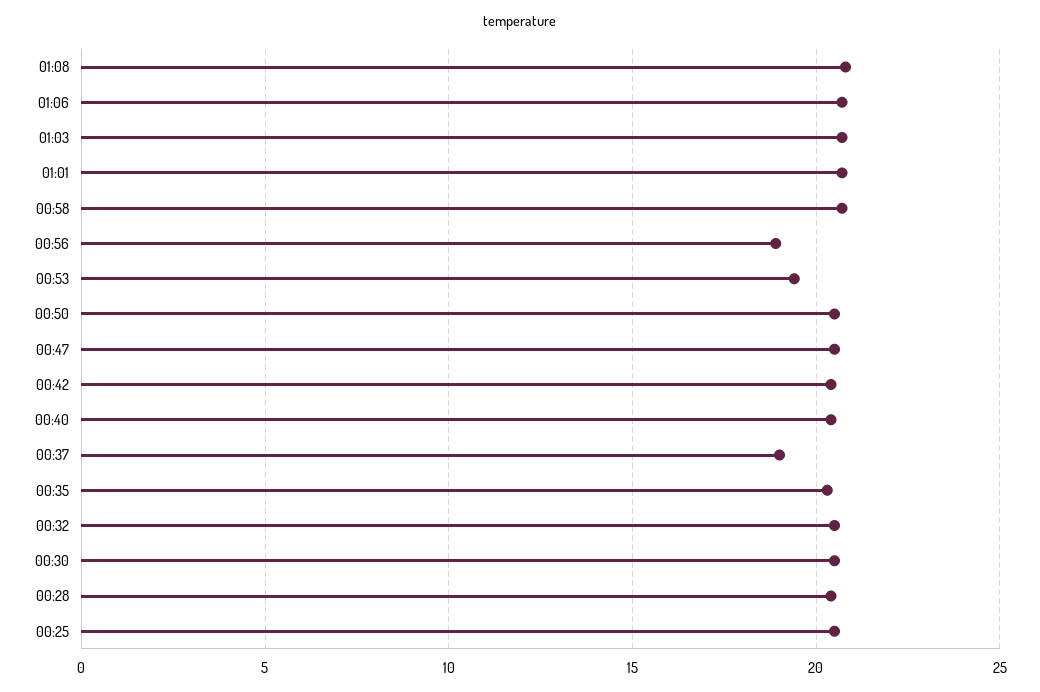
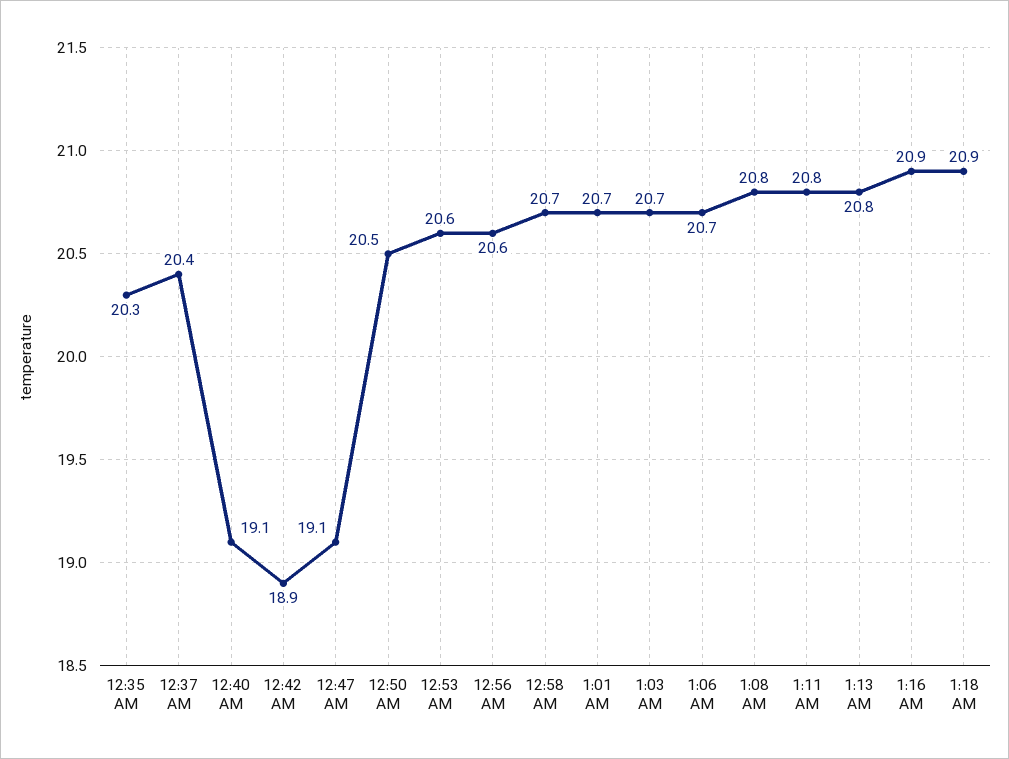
00:56: 19 -> 20.6
00:53: 19.5 -> 20.6
00:47: 20.5 -> 19.1
00:42: 20.5 -> 18.9
00:40: 20.5 -> 19.1
00:37: 19 -> 20.4
00:32: 20.5 -> none
00:30: 20.5 -> none
00:28: 20.5 -> none
00:25: 20.5 -> none
1:11 AM: none -> 20.8
1:13 AM: none -> 20.8
1:16 AM: none -> 20.9
1:18 AM: none -> 20.9

